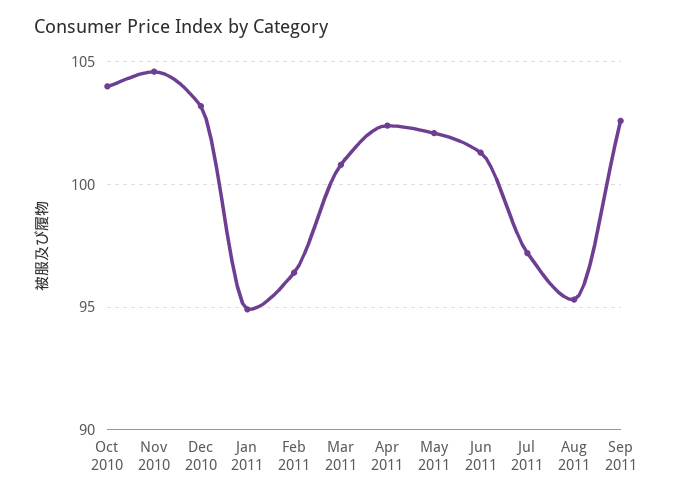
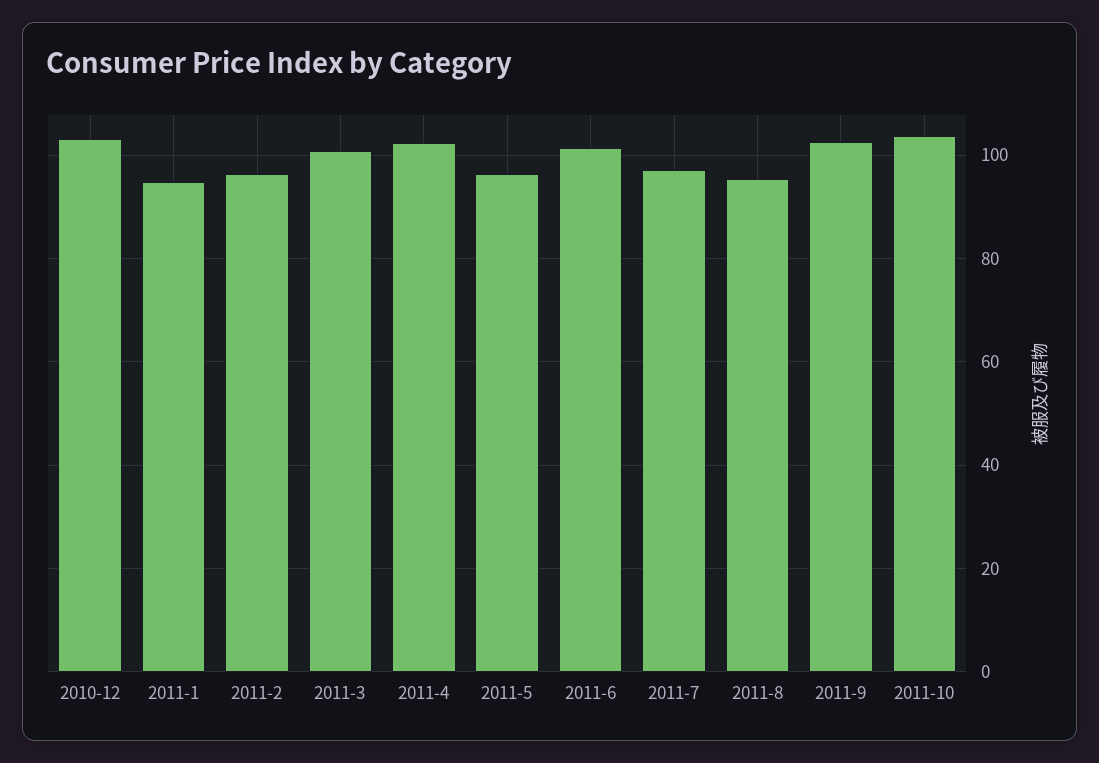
Oct 2010: 104 -> none
Nov 2010: 104.5 -> none
May 2011: 102 -> 96
2011-10: none -> 104

